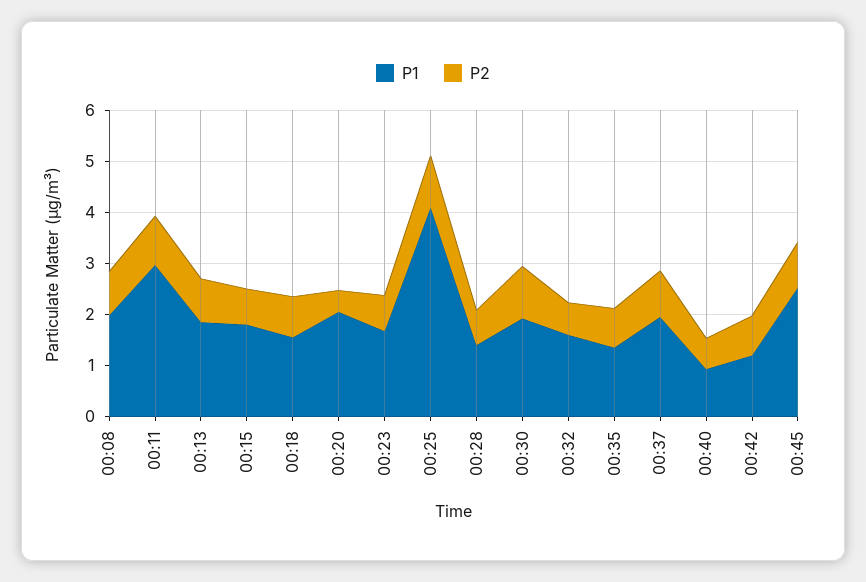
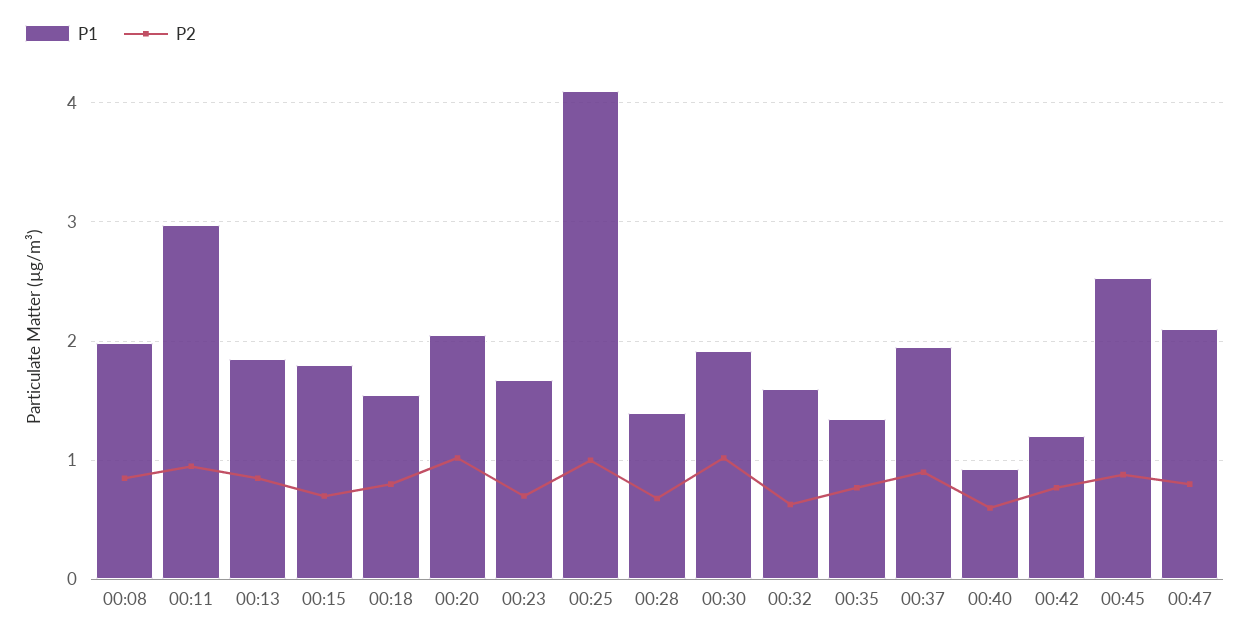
P2, 00:20: 0.4 -> 1
P1, 00:47: none -> 2.1
P2, 00:47: none -> 0.8

